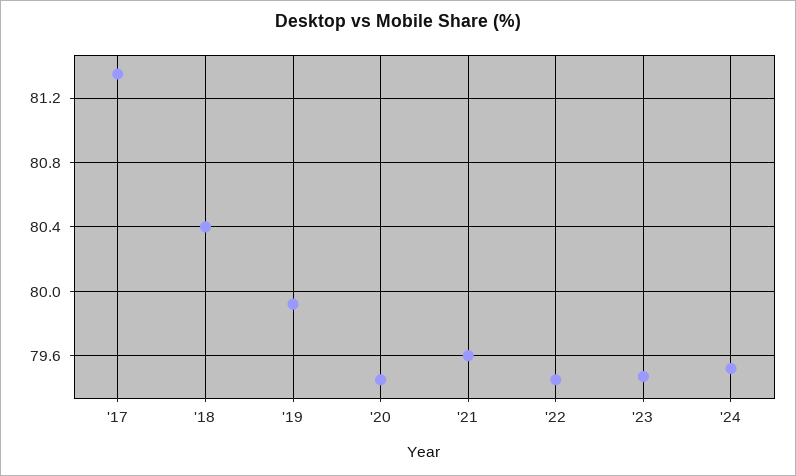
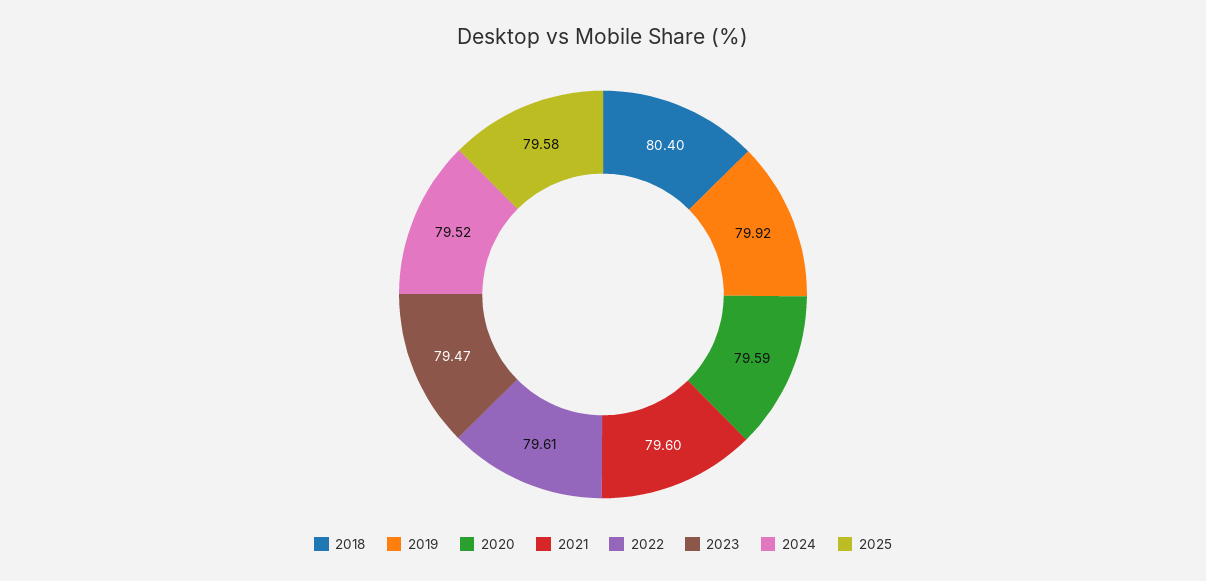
'17: 81.35 -> none
'20: 79.45 -> 79.59
'22: 79.45 -> 79.61
2025: none -> 79.58

